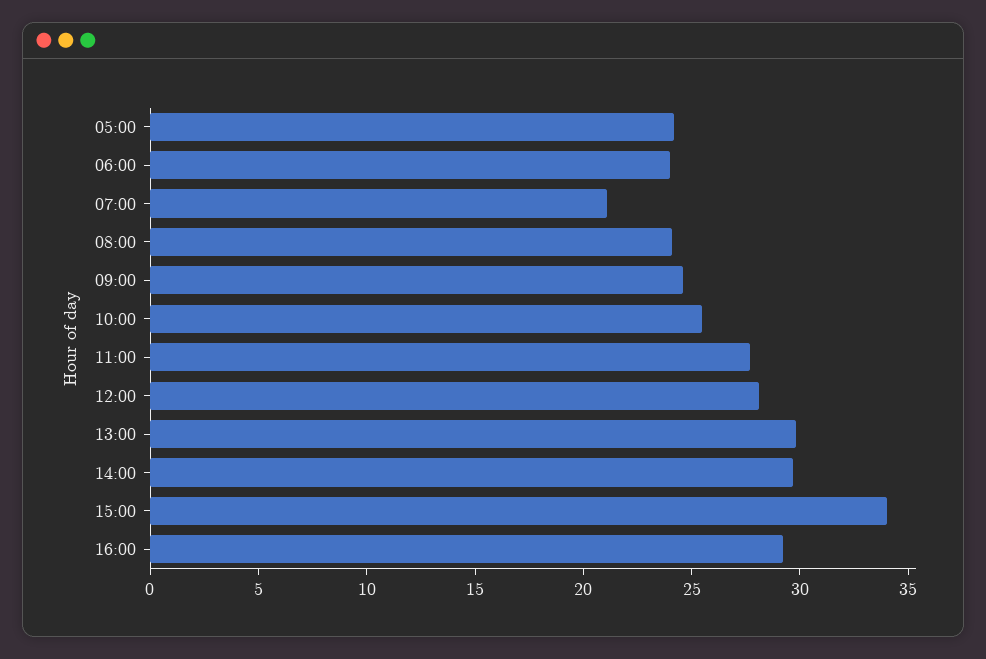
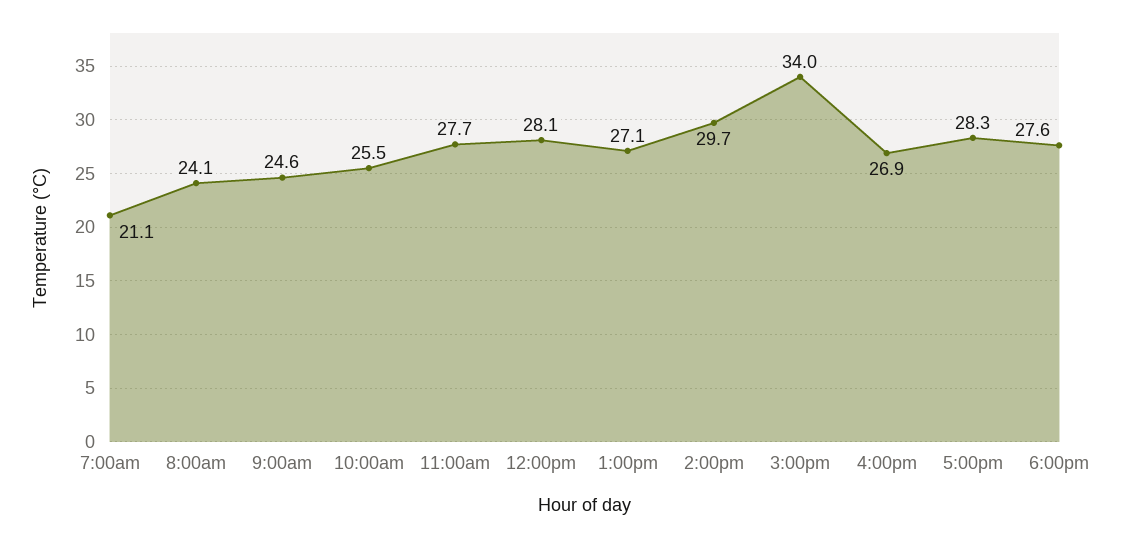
05:00: 24 -> none
06:00: 24 -> none
13:00: 30 -> 27.1
16:00: 29 -> 26.9
5:00pm: none -> 28.3
6:00pm: none -> 27.6

